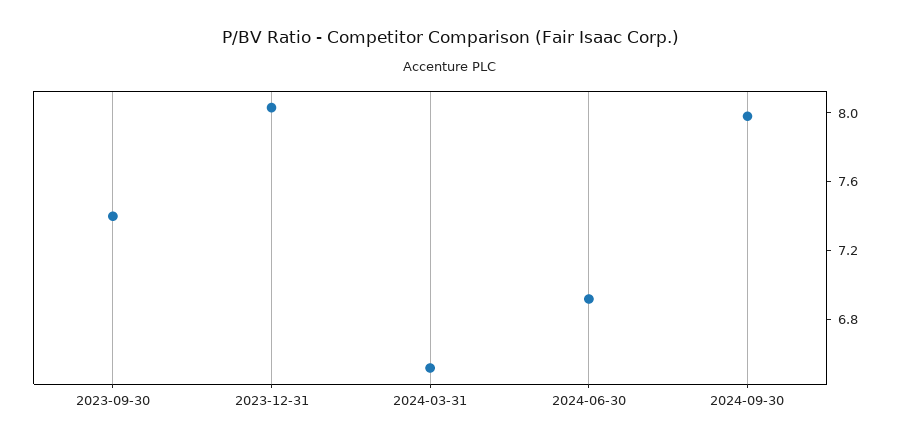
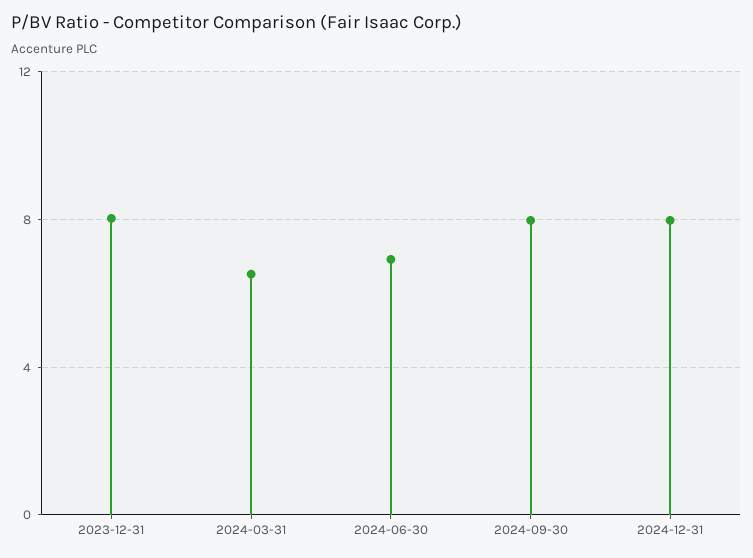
2023-09-30: 7.4 -> none
2024-12-31: none -> 8

